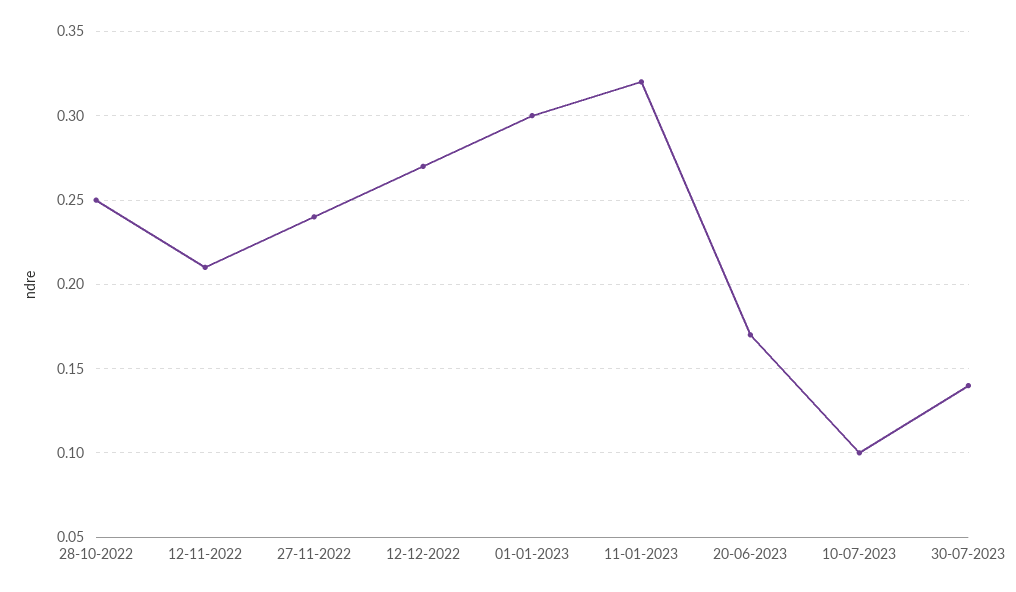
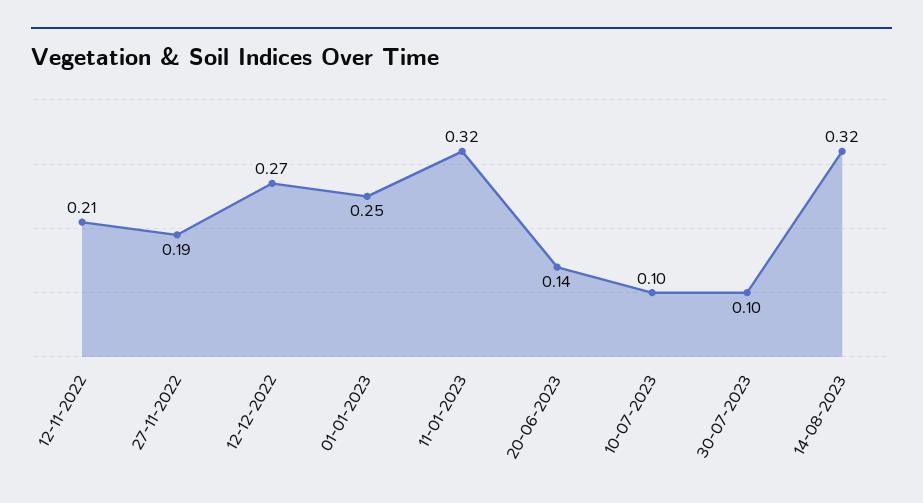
28-10-2022: 0.25 -> none
27-11-2022: 0.24 -> 0.19
01-01-2023: 0.3 -> 0.25
20-06-2023: 0.17 -> 0.14
30-07-2023: 0.14 -> 0.1
14-08-2023: none -> 0.32

